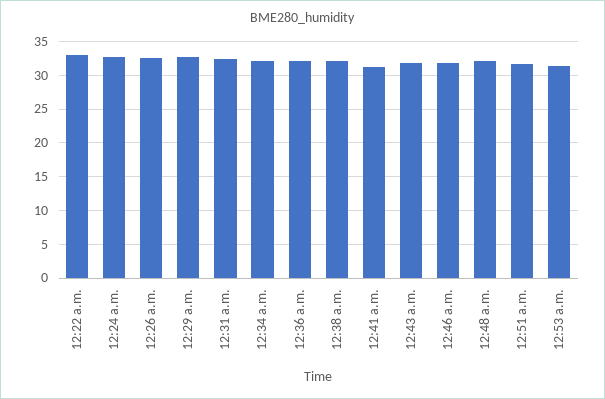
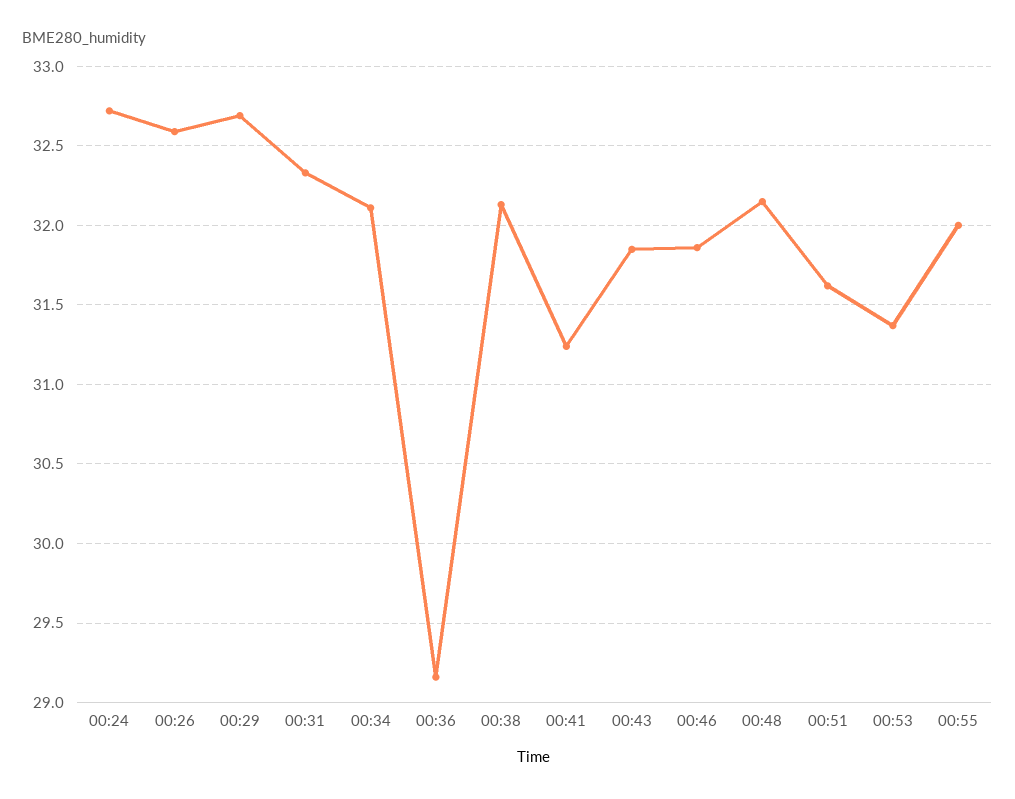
12:22 a.m.: 33 -> none
12:36 a.m.: 32 -> 29.15
00:55: none -> 32

